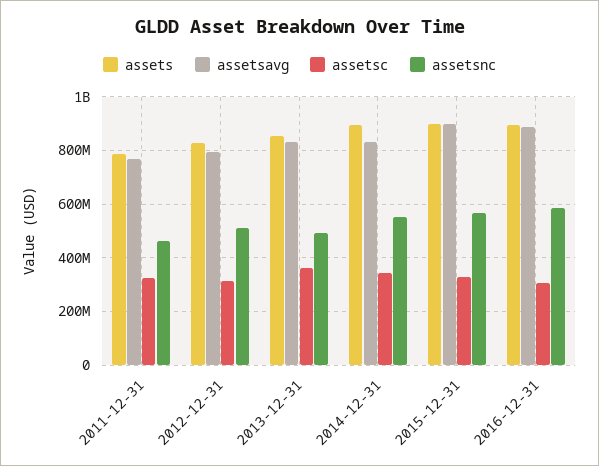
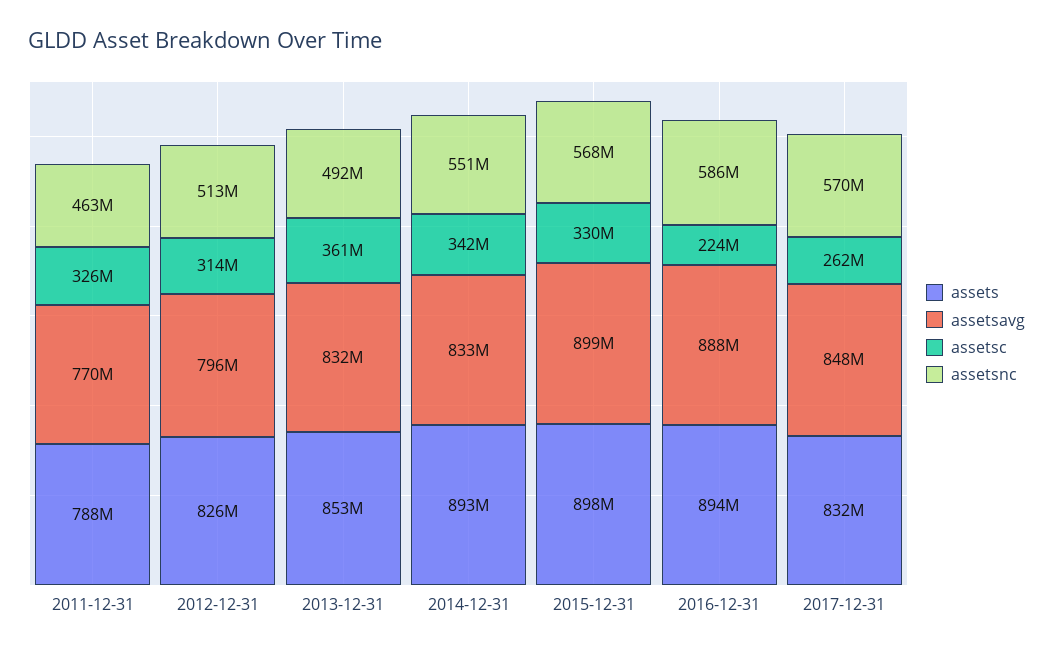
assetsc, 2016-12-31: 300000000 -> 224000000
assets, 2017-12-31: none -> 832000000
assetsavg, 2017-12-31: none -> 848000000
assetsc, 2017-12-31: none -> 262000000
assetsnc, 2017-12-31: none -> 570000000

